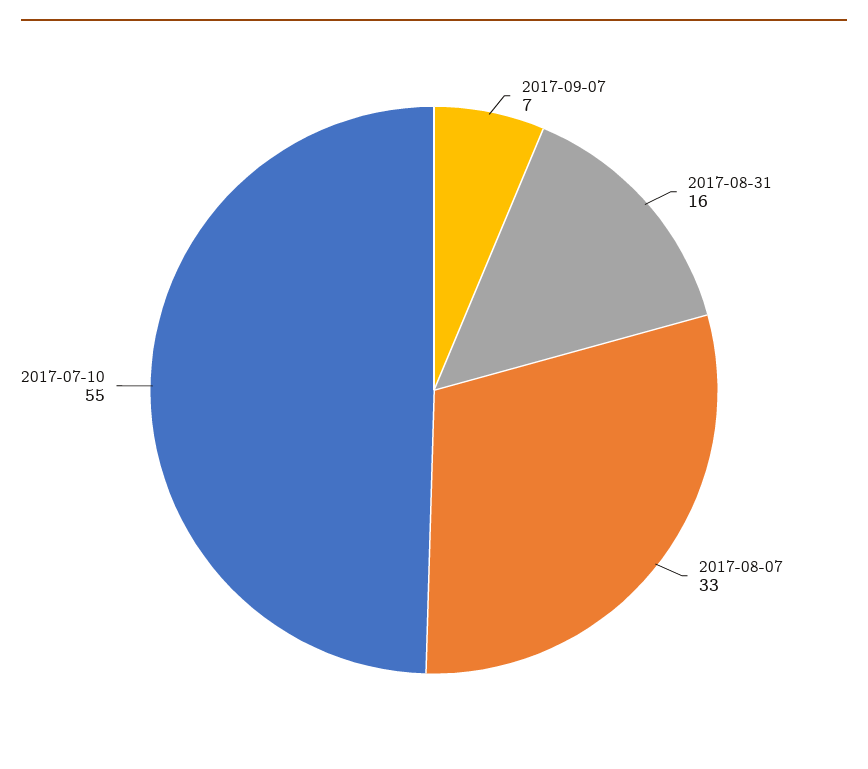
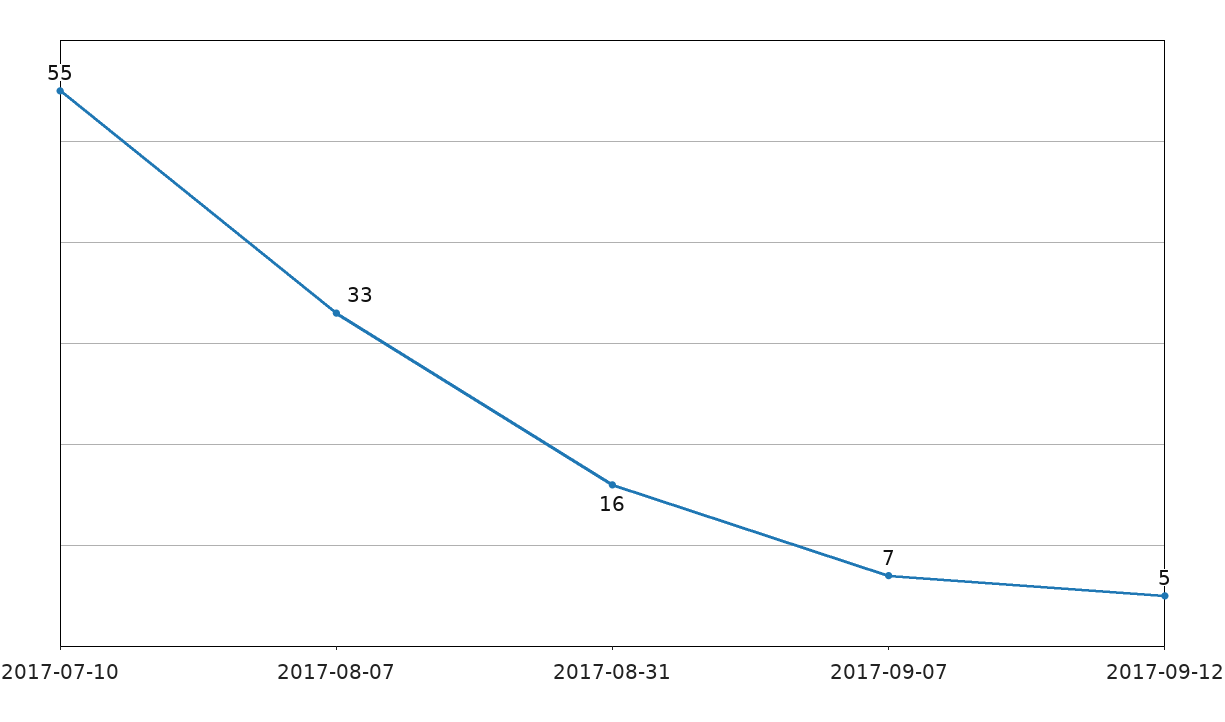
2017-09-12: none -> 5

